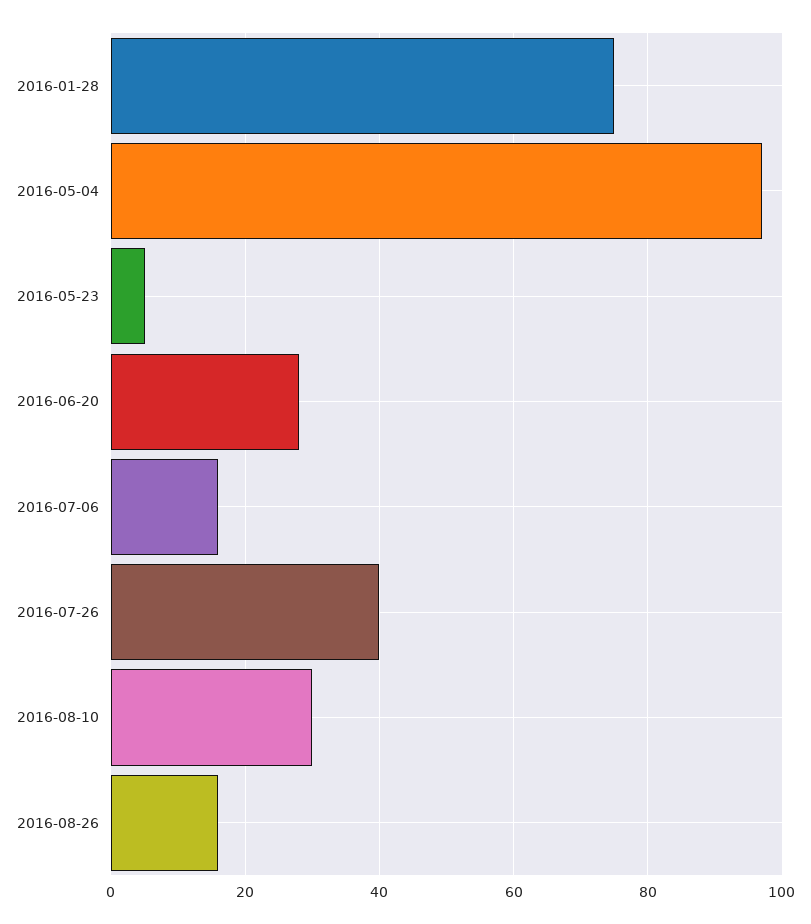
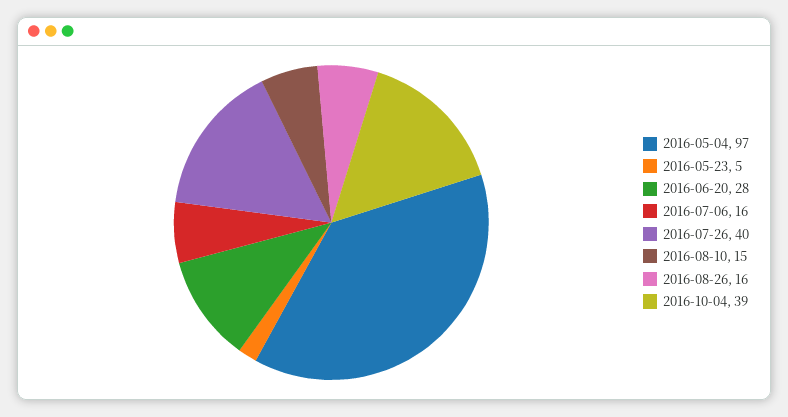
2016-01-28: 75 -> none
2016-08-10: 30 -> 15
2016-10-04: none -> 39

